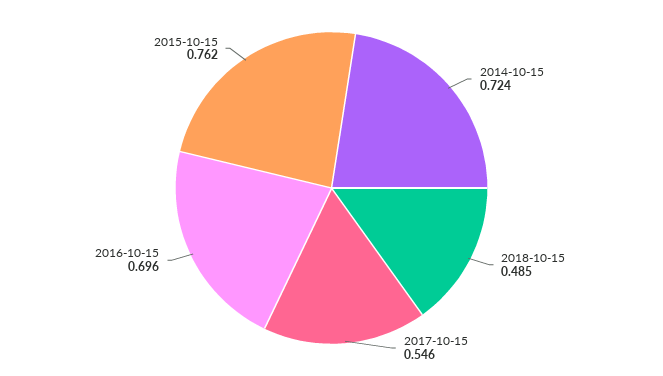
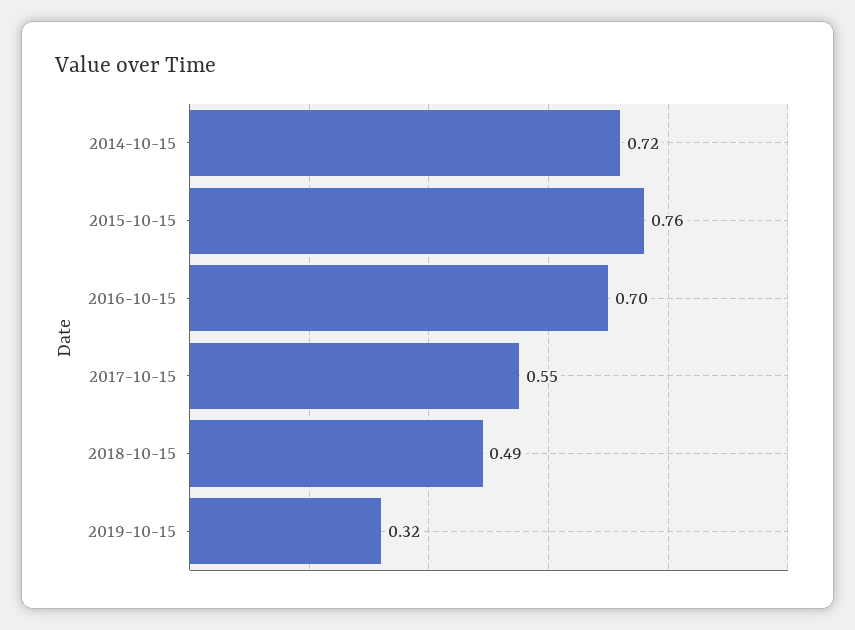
2019-10-15: none -> 0.32

